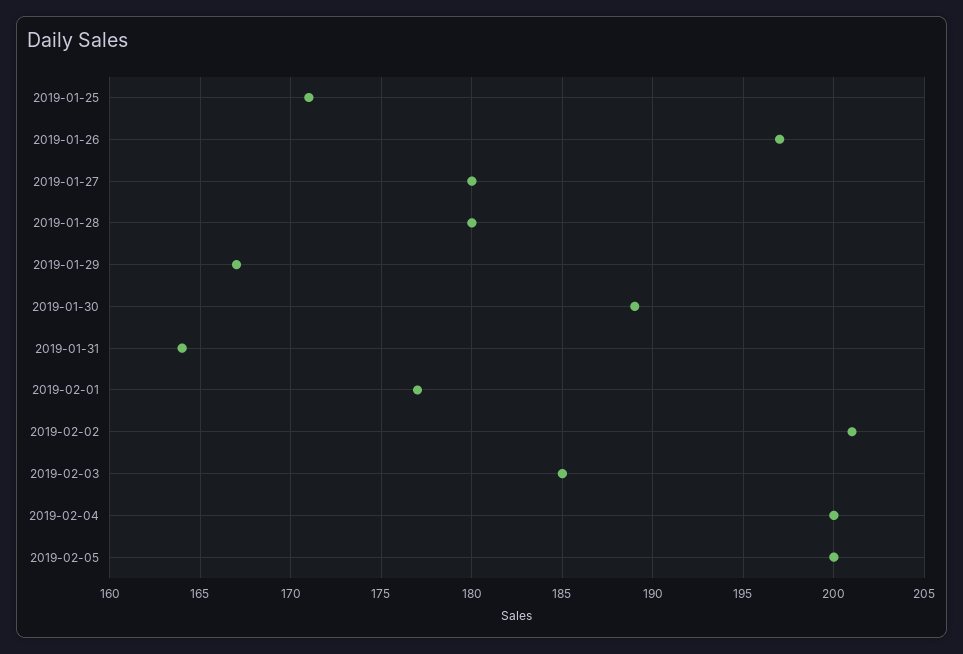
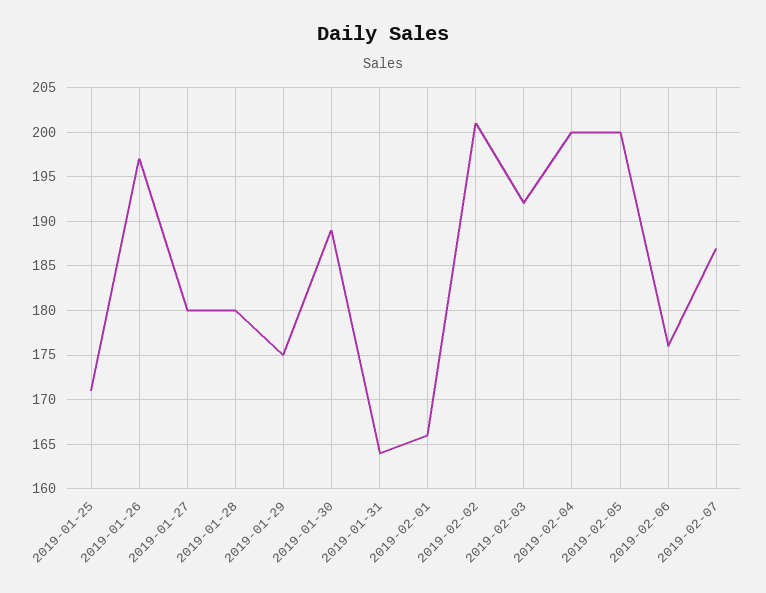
2019-01-29: 167 -> 175
2019-02-01: 177 -> 166
2019-02-03: 185 -> 192
2019-02-06: none -> 176
2019-02-07: none -> 187

